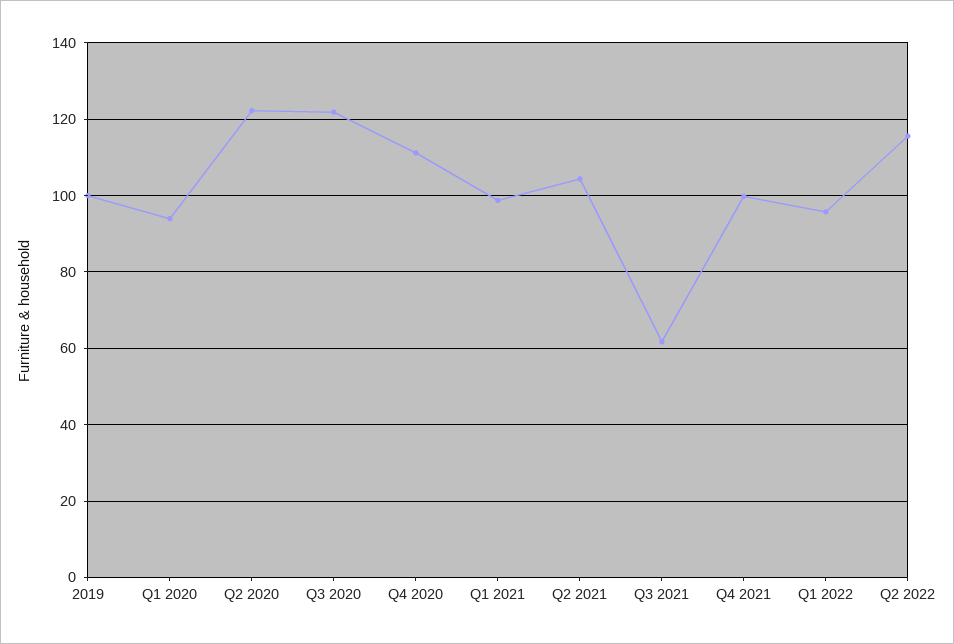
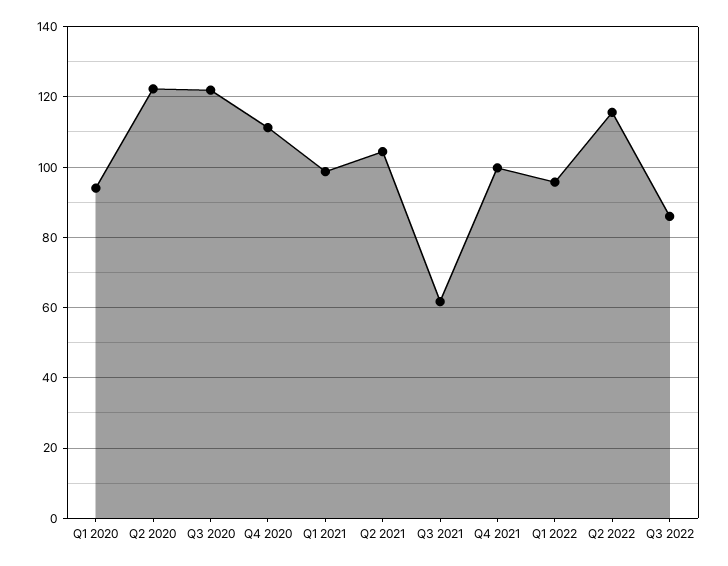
2019: 100 -> none
Q3 2022: none -> 86

